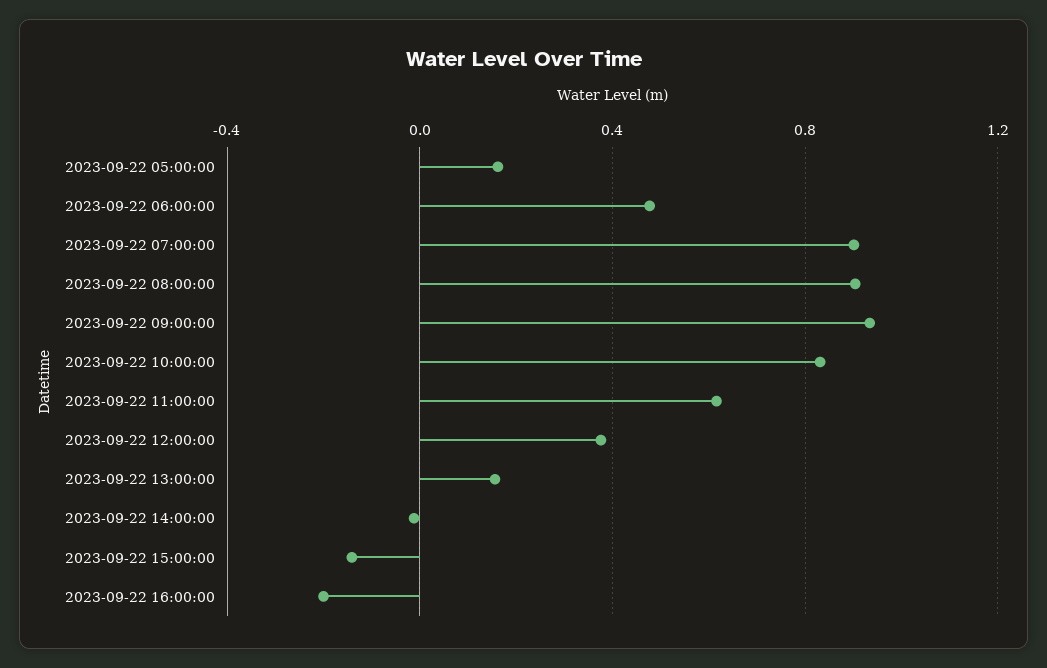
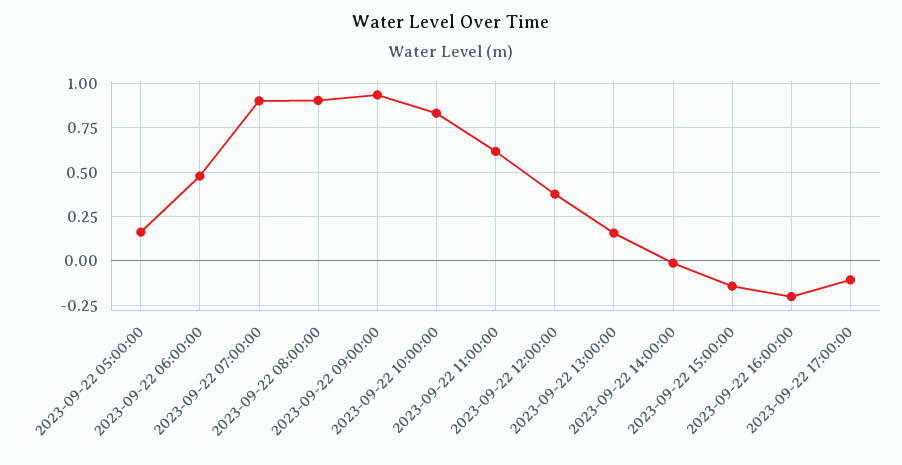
2023-09-22 17:00:00: none -> -0.1

